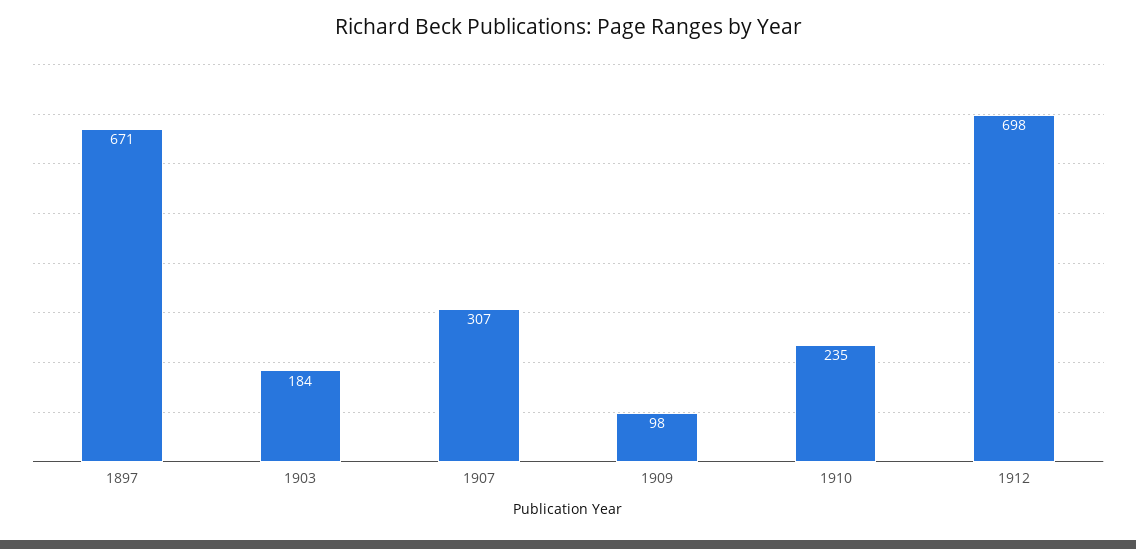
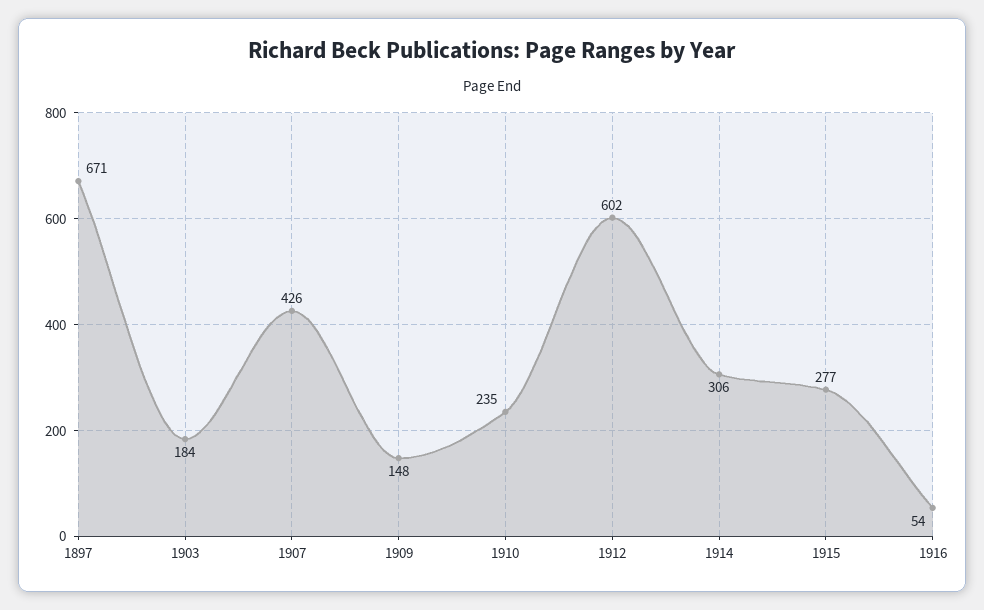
1907: 307 -> 426
1909: 98 -> 148
1912: 698 -> 602
1914: none -> 306
1915: none -> 277
1916: none -> 54

